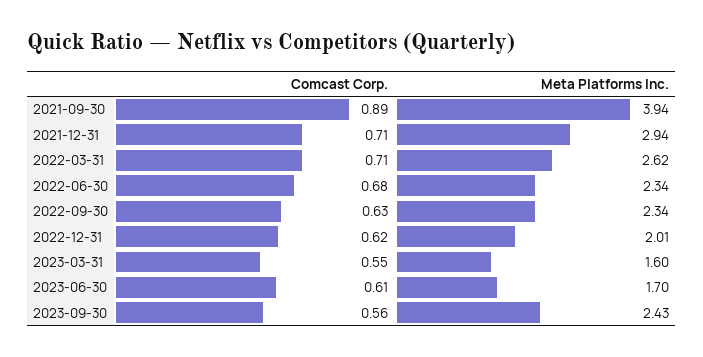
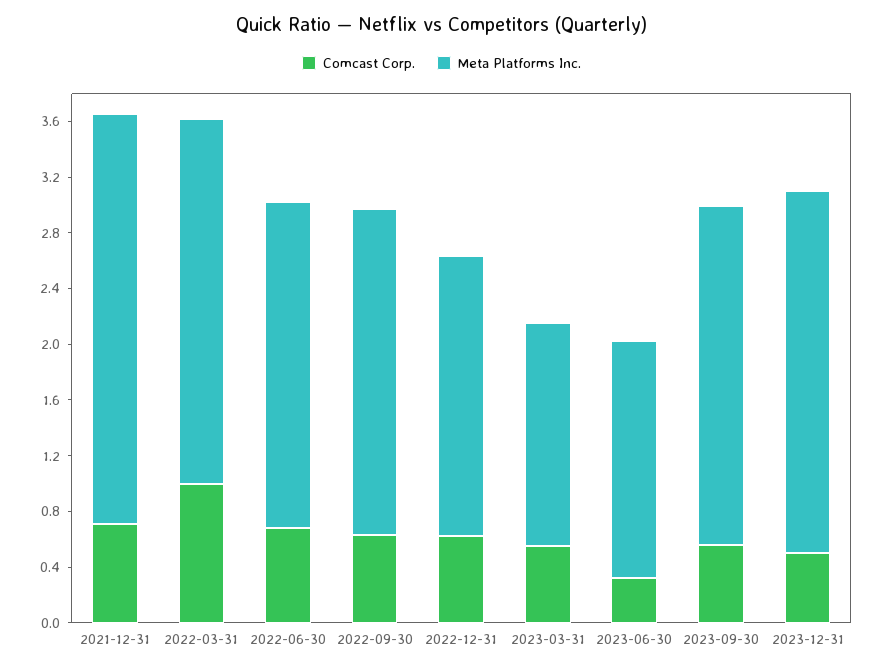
Comcast Corp., 2021-09-30: 0.89 -> none
Meta Platforms Inc., 2021-09-30: 3.94 -> none
Comcast Corp., 2022-03-31: 0.71 -> 1
Comcast Corp., 2023-06-30: 0.61 -> 0.3
Comcast Corp., 2023-12-31: none -> 0.5
Meta Platforms Inc., 2023-12-31: none -> 2.6

